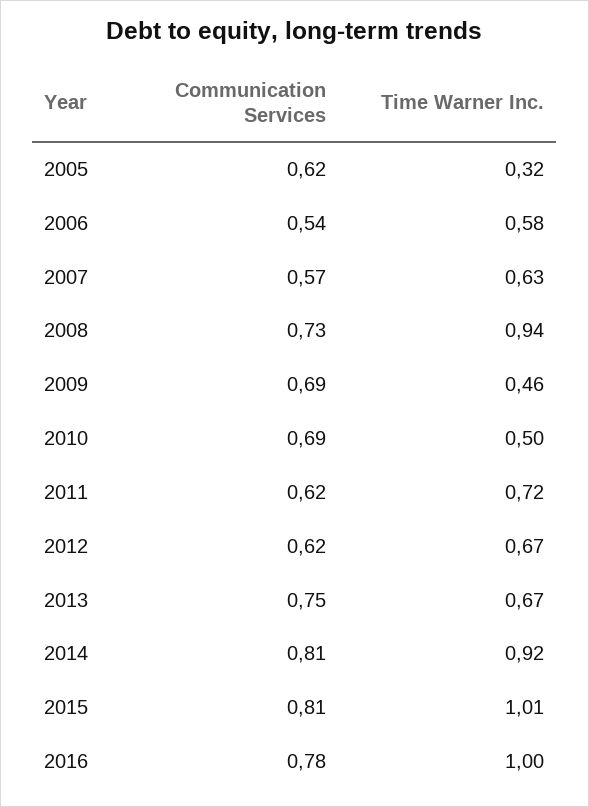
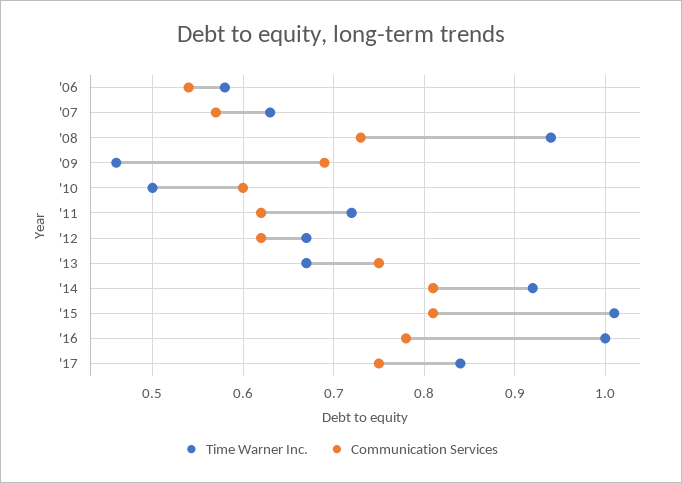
Communication Services, 2005: 0.62 -> none
Time Warner Inc., 2005: 0.32 -> none
Communication Services, 2010: 0.69 -> 0.6
Time Warner Inc., '17: none -> 0.84
Communication Services, '17: none -> 0.75

